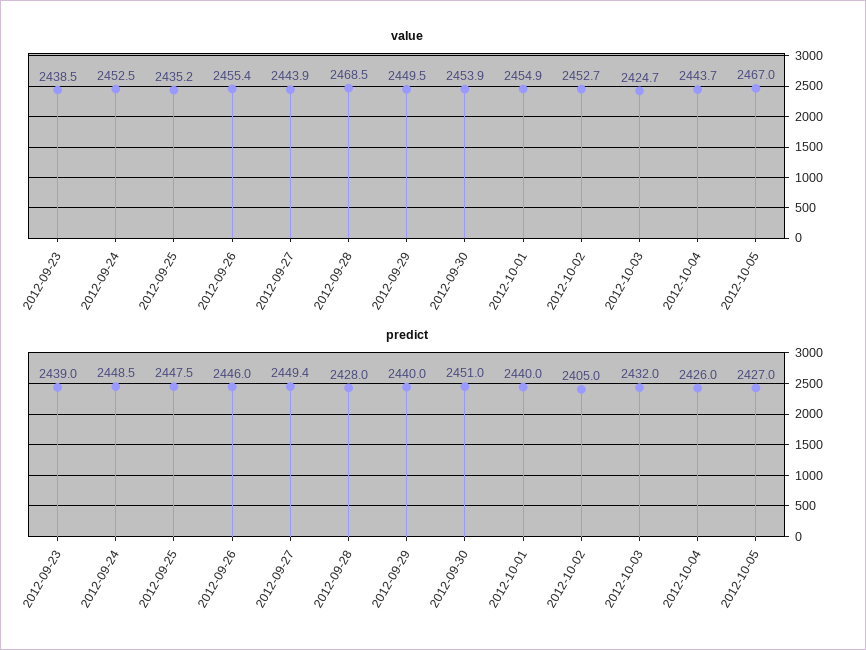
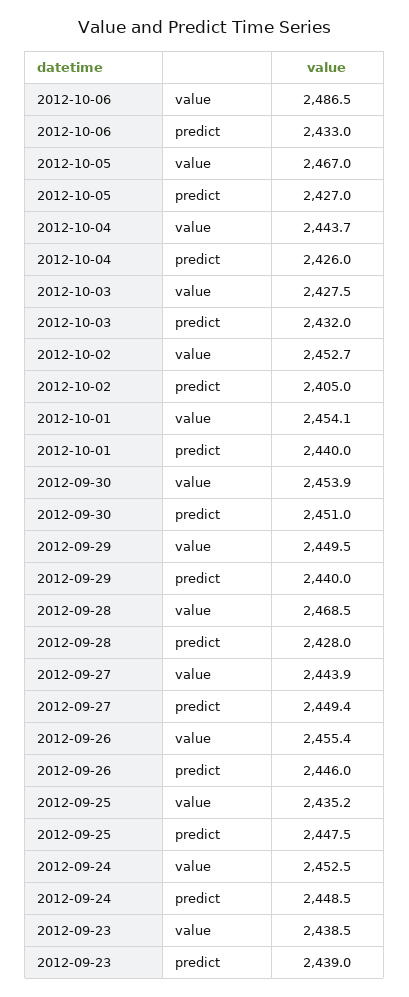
value, 2012-10-01: 2454.9 -> 2454.1
value, 2012-10-03: 2424.7 -> 2427.5
value, 2012-10-06: none -> 2486.5
predict, 2012-10-06: none -> 2433

